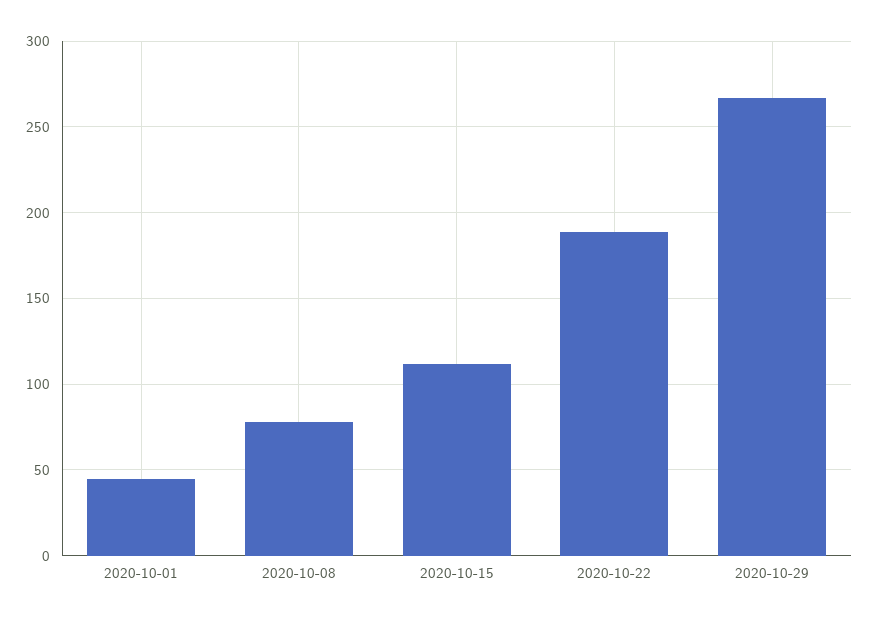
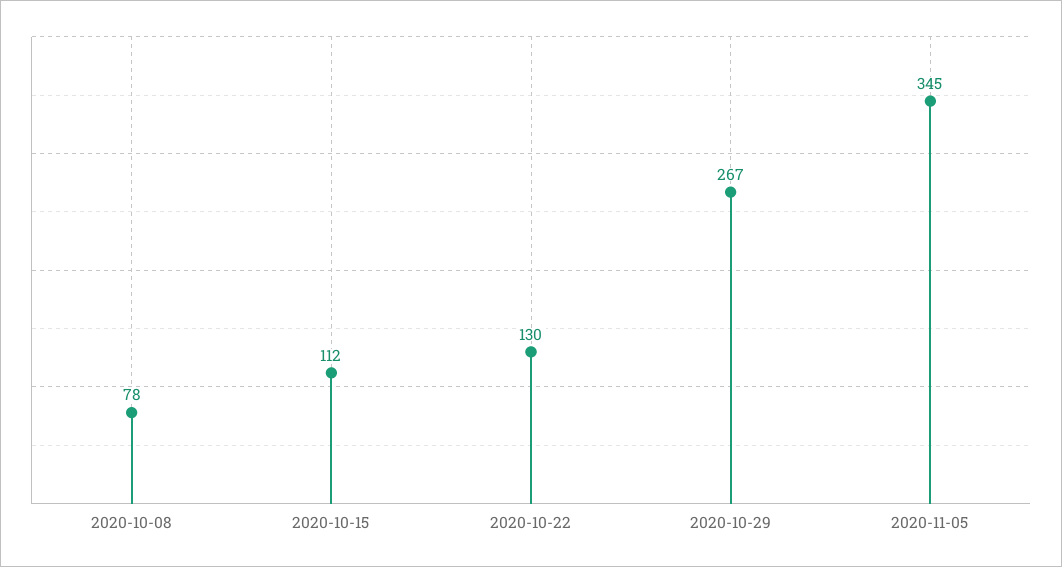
2020-10-01: 45 -> none
2020-10-22: 190 -> 130
2020-11-05: none -> 345

